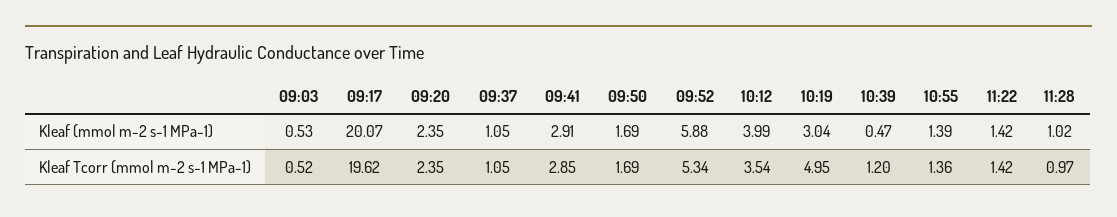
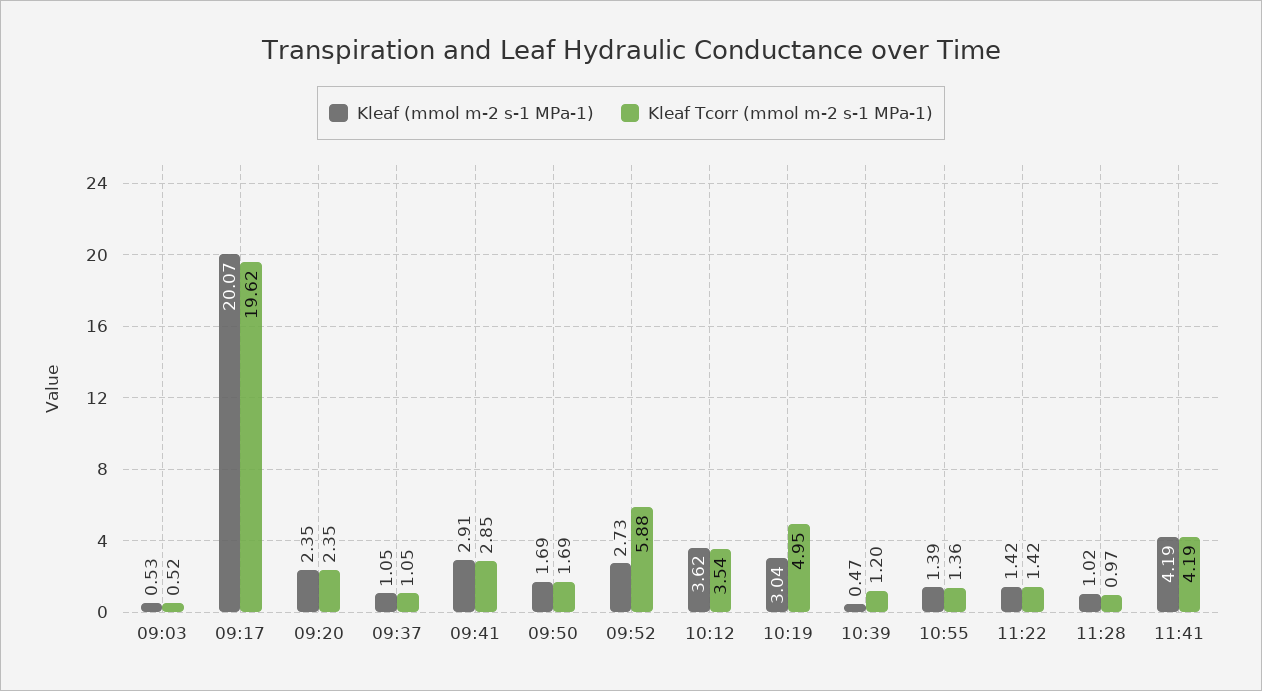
Kleaf (mmol m-2 s-1 MPa-1), 09:52: 5.88 -> 2.73
Kleaf (mmol m-2 s-1 MPa-1), 10:12: 3.99 -> 3.62
Kleaf Tcorr (mmol m-2 s-1 MPa-1), 09:52: 5.34 -> 5.88
Kleaf (mmol m-2 s-1 MPa-1), 11:41: none -> 4.19
Kleaf Tcorr (mmol m-2 s-1 MPa-1), 11:41: none -> 4.19

